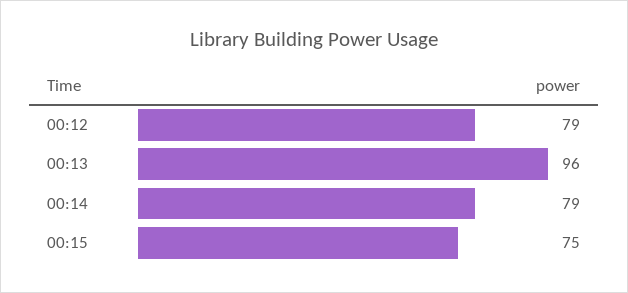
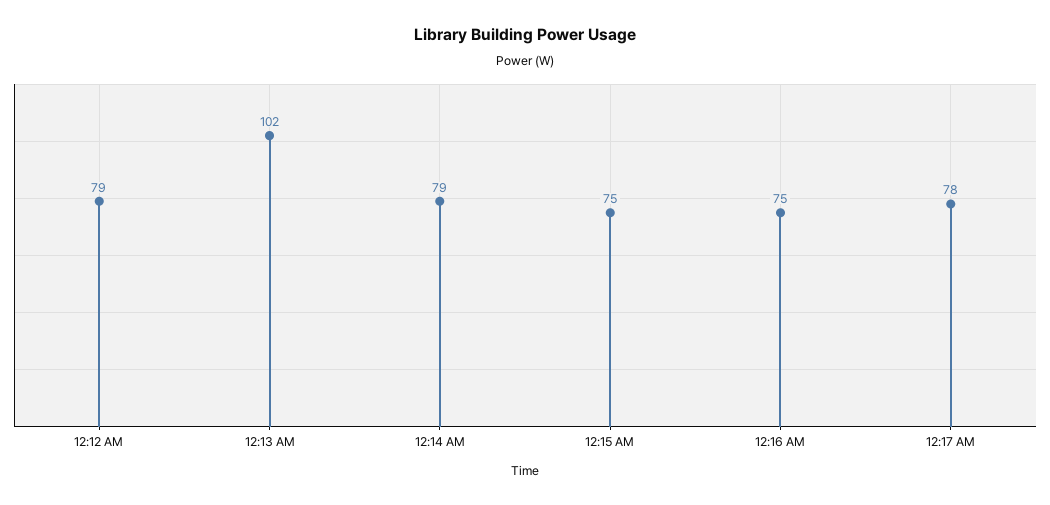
00:13: 96 -> 102
12:16 AM: none -> 75
12:17 AM: none -> 78

